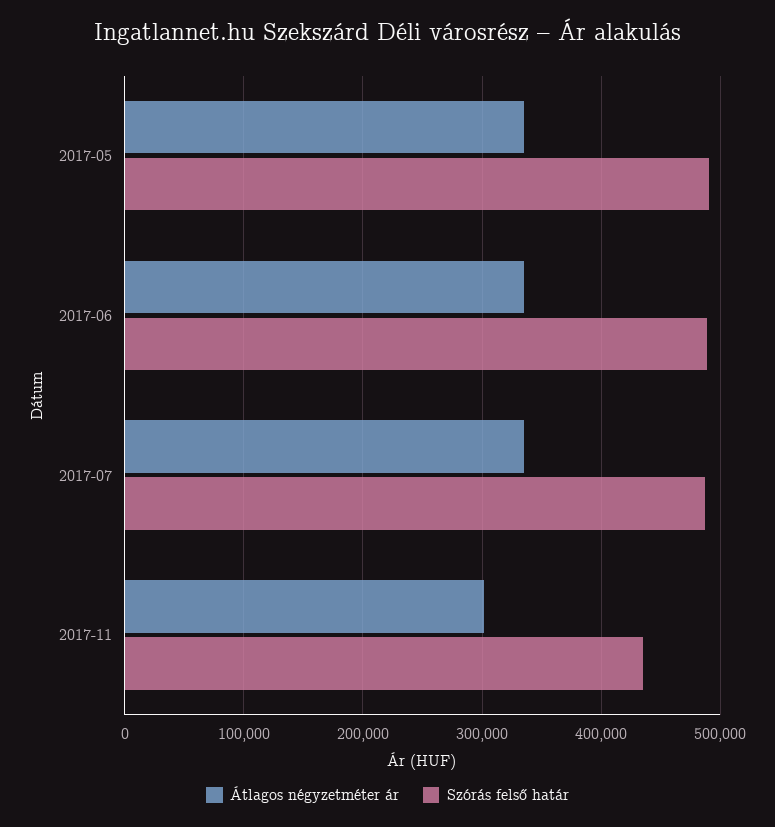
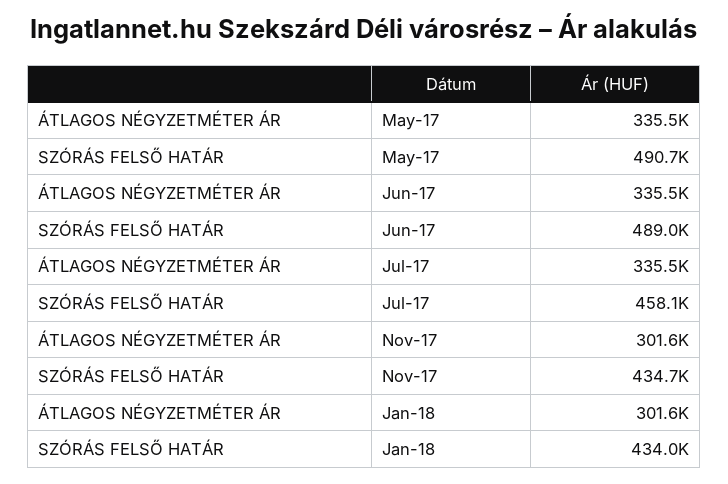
Szórás felső határ, 2017-07: 490000 -> 458100
Átlagos négyzetméter ár, Jan-18: none -> 301600
Szórás felső határ, Jan-18: none -> 434000

